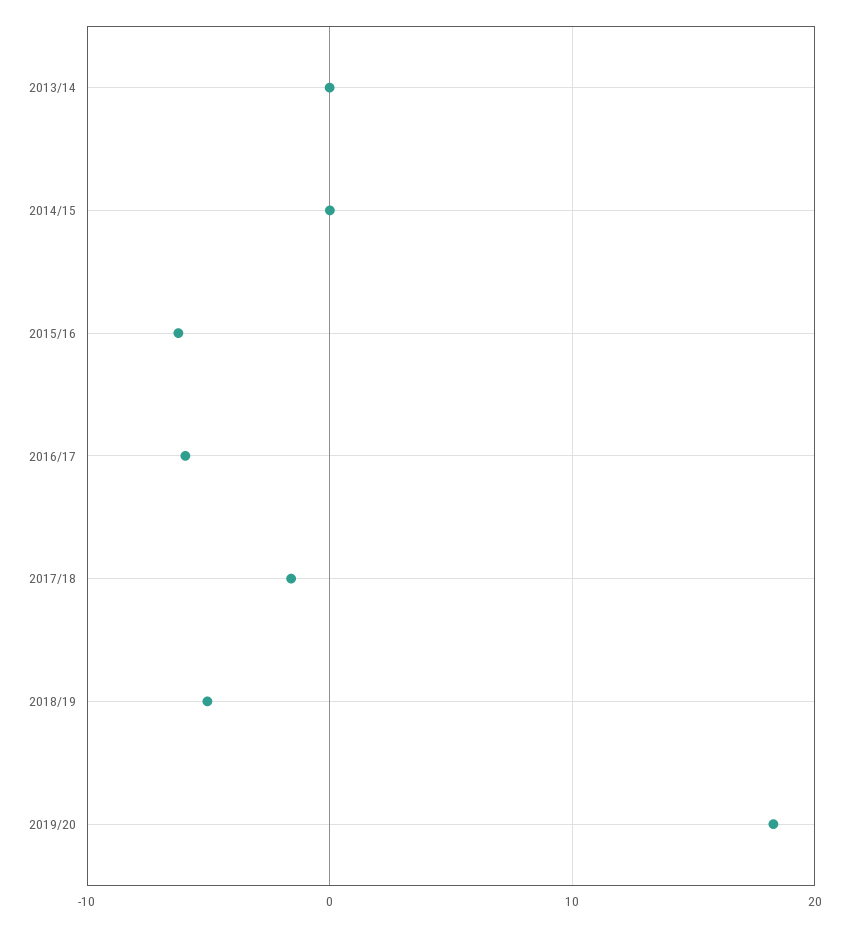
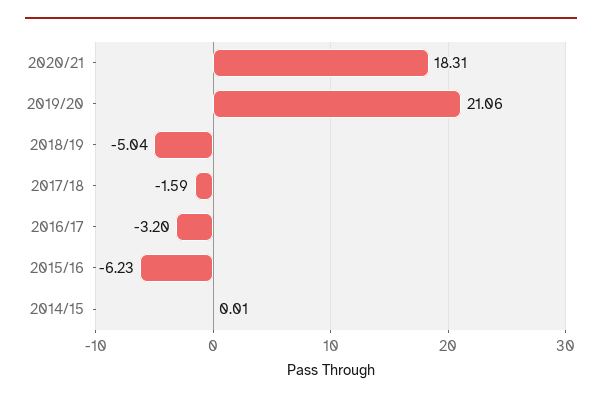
2013/14: 0 -> none
2016/17: -6 -> -3.2
2019/20: 18 -> 21.06
2020/21: none -> 18.31

